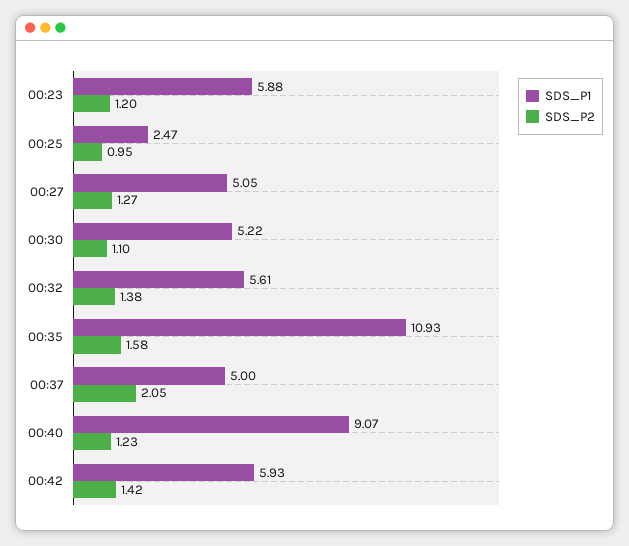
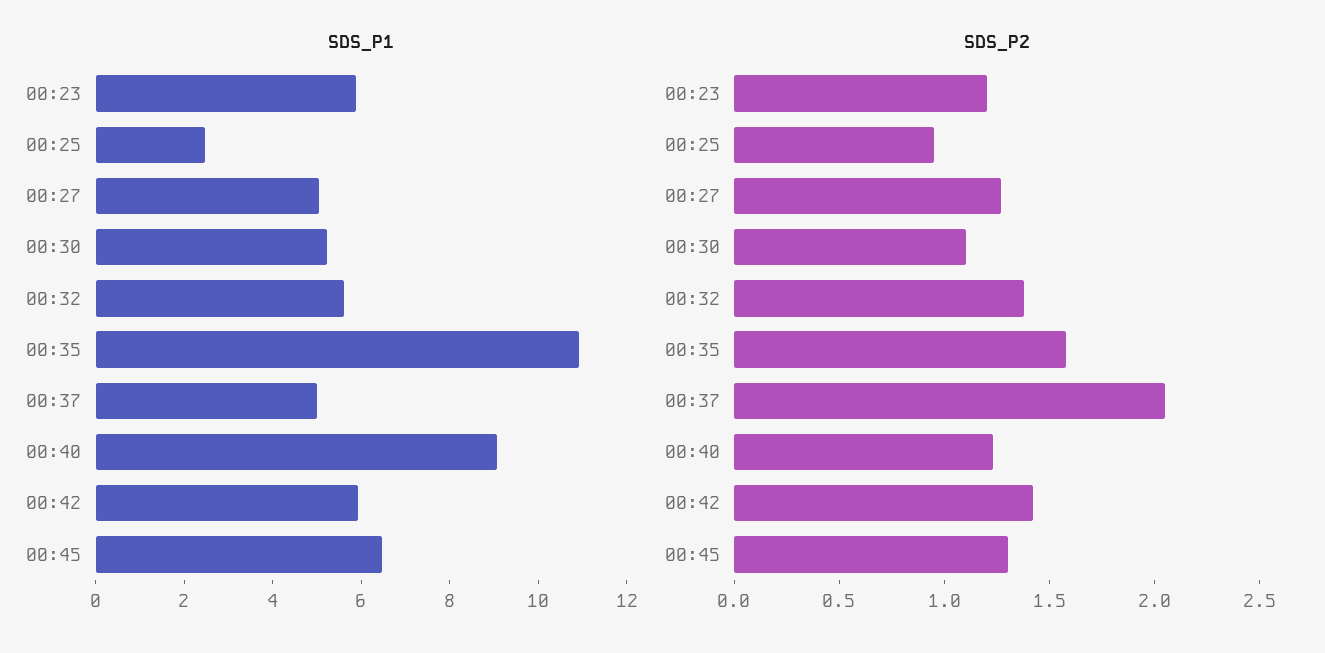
SDS_P1, 00:45: none -> 6.5
SDS_P2, 00:45: none -> 1.3

